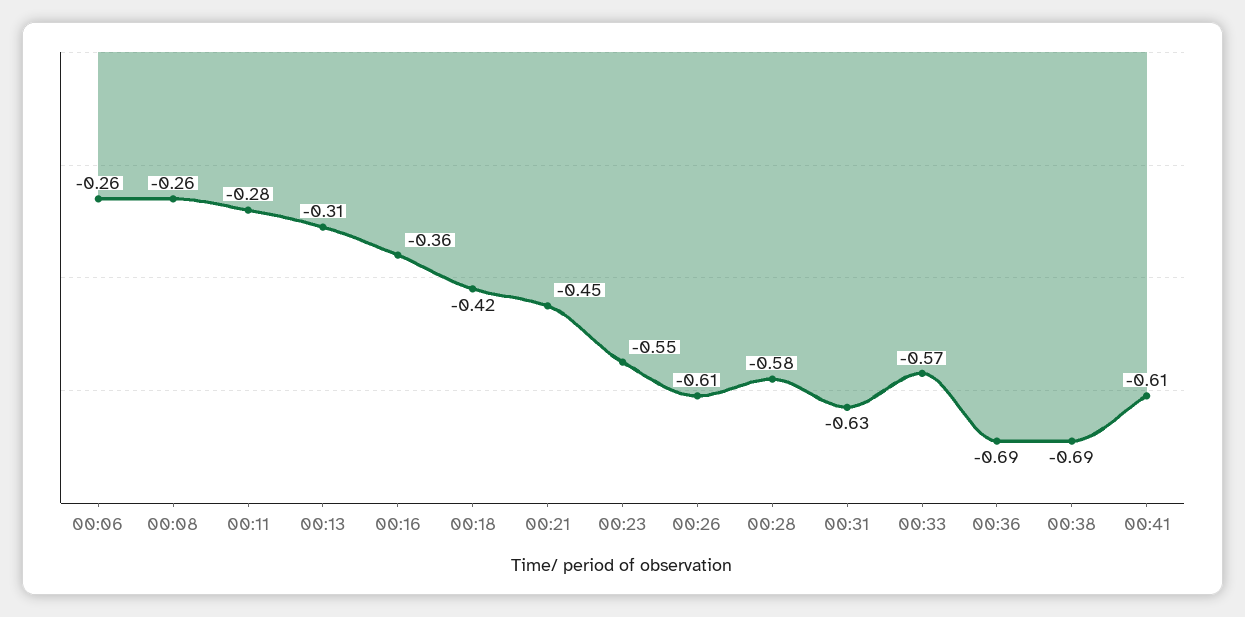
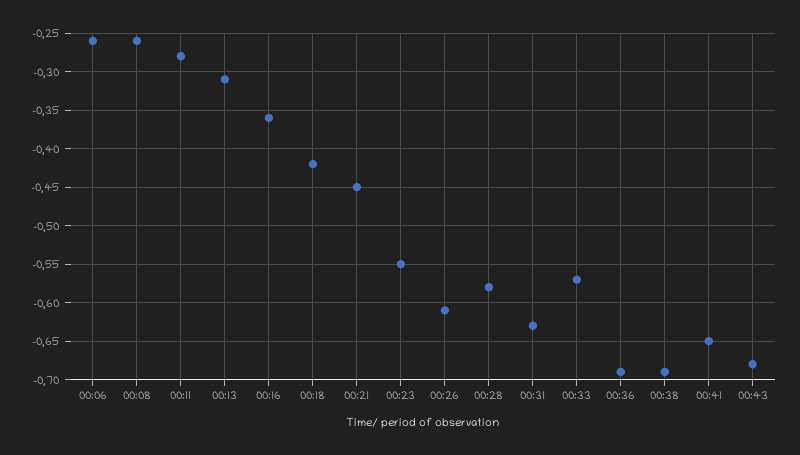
00:41: -0.61 -> -0.65
00:43: none -> -0.68

